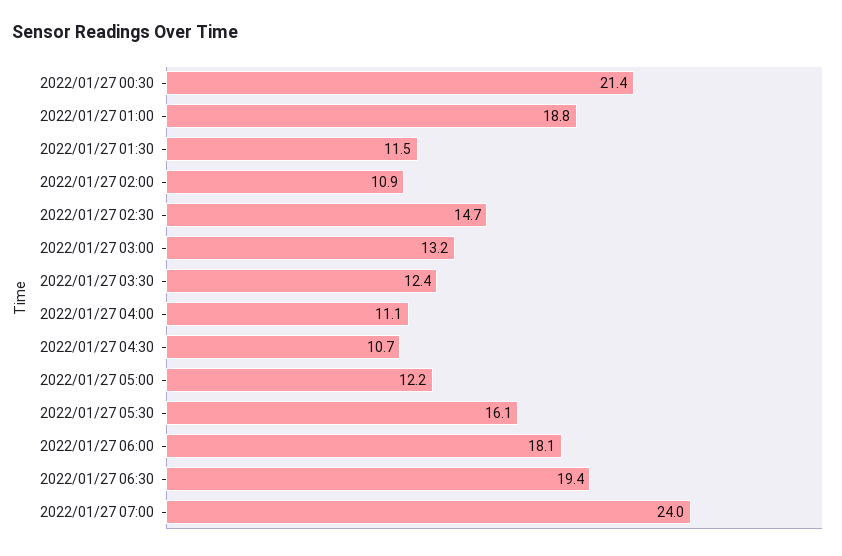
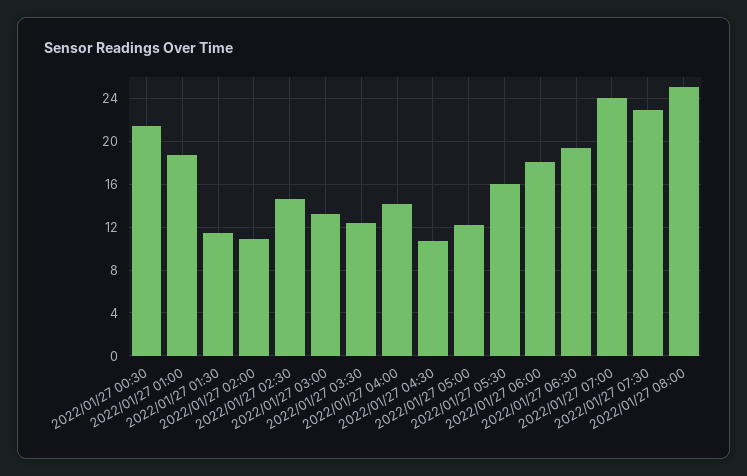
2022/01/27 04:00: 11.1 -> 14
2022/01/27 07:30: none -> 23
2022/01/27 08:00: none -> 25

